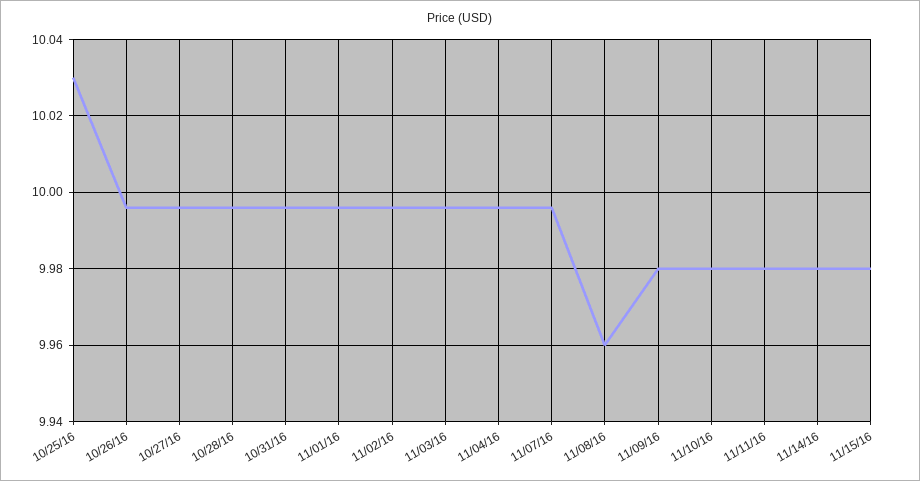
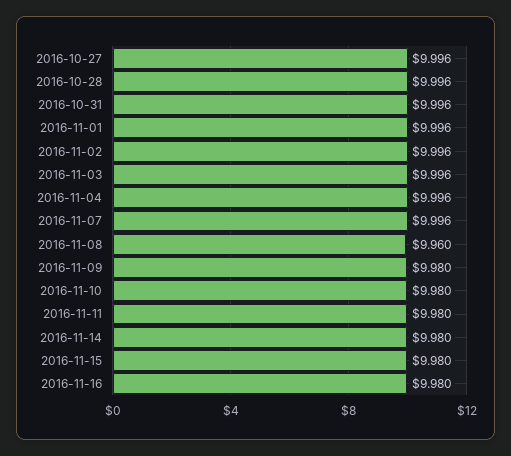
10/25/16: 10.03 -> none
10/26/16: 9.995 -> none
2016-11-16: none -> 9.98

